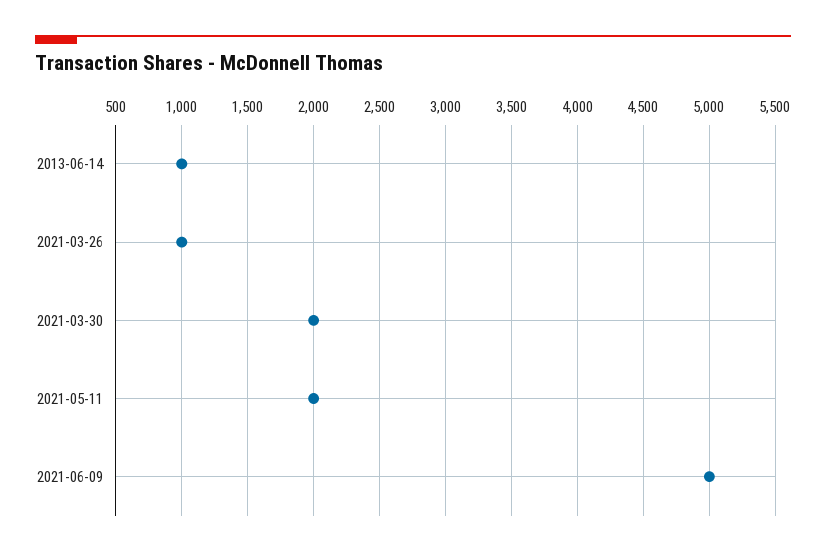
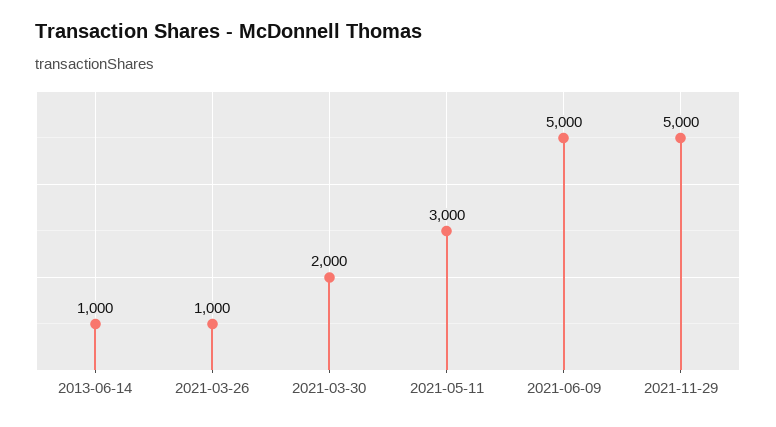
2021-05-11: 2000 -> 3000
2021-11-29: none -> 5000

